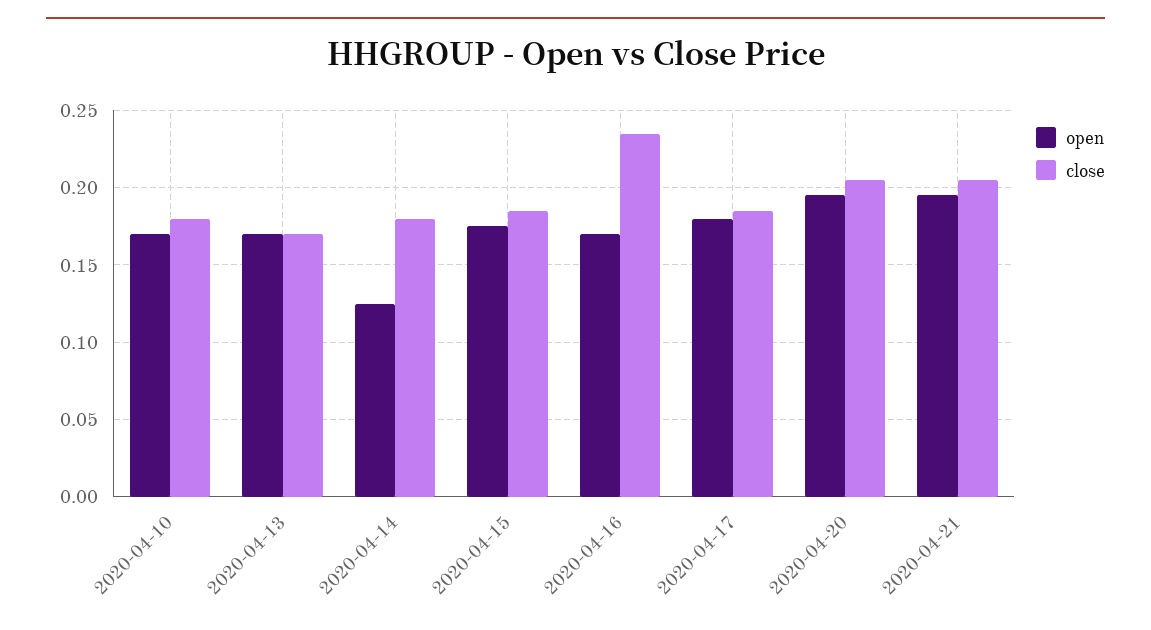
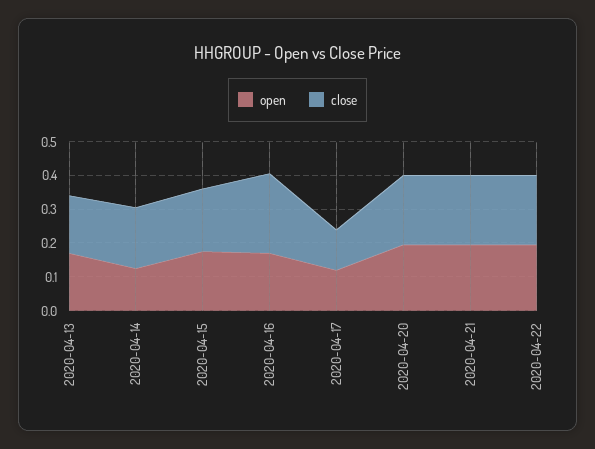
open, 2020-04-10: 0.17 -> none
close, 2020-04-10: 0.18 -> none
open, 2020-04-17: 0.18 -> 0.125
close, 2020-04-17: 0.185 -> 0.125
open, 2020-04-22: none -> 0.2
close, 2020-04-22: none -> 0.2

